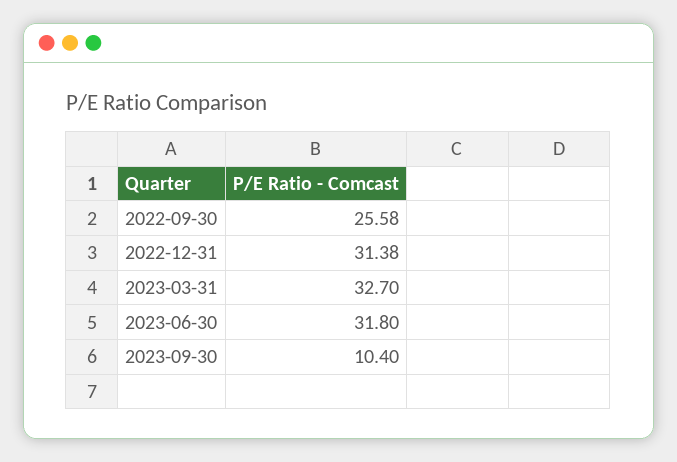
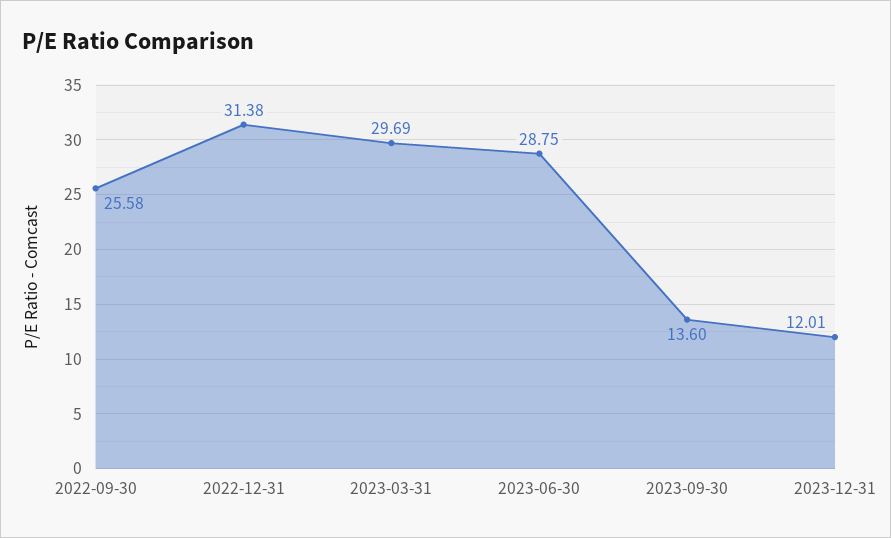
2023-03-31: 32.7 -> 29.69
2023-06-30: 31.8 -> 28.75
2023-09-30: 10.4 -> 13.6
2023-12-31: none -> 12.01

